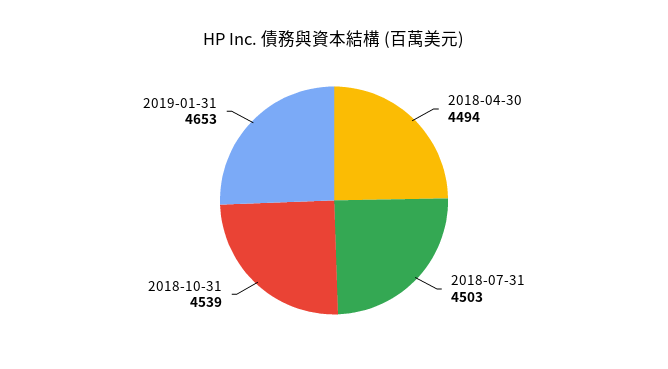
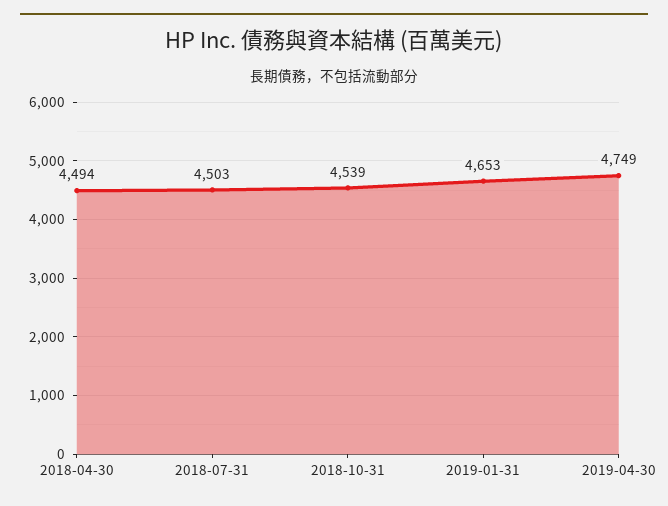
2019-04-30: none -> 4749

